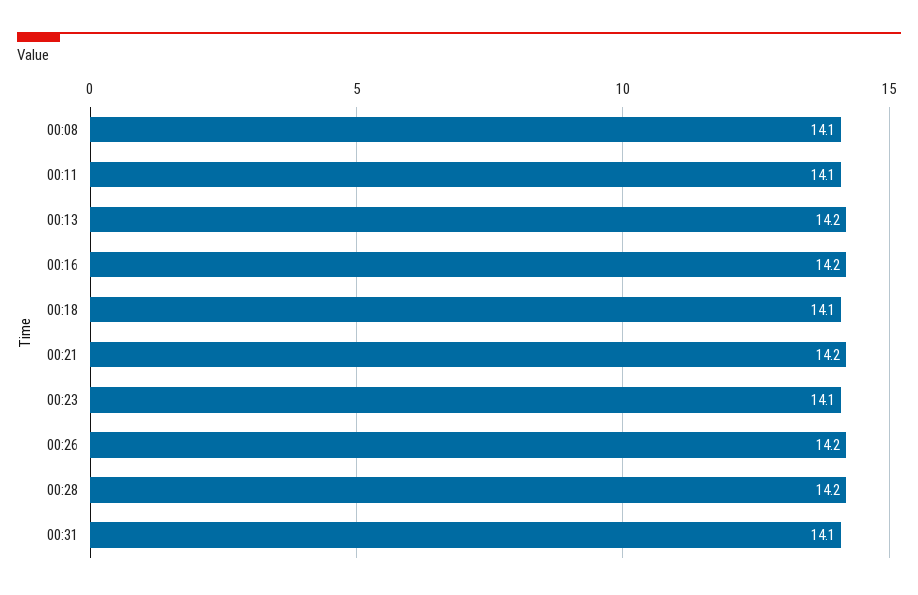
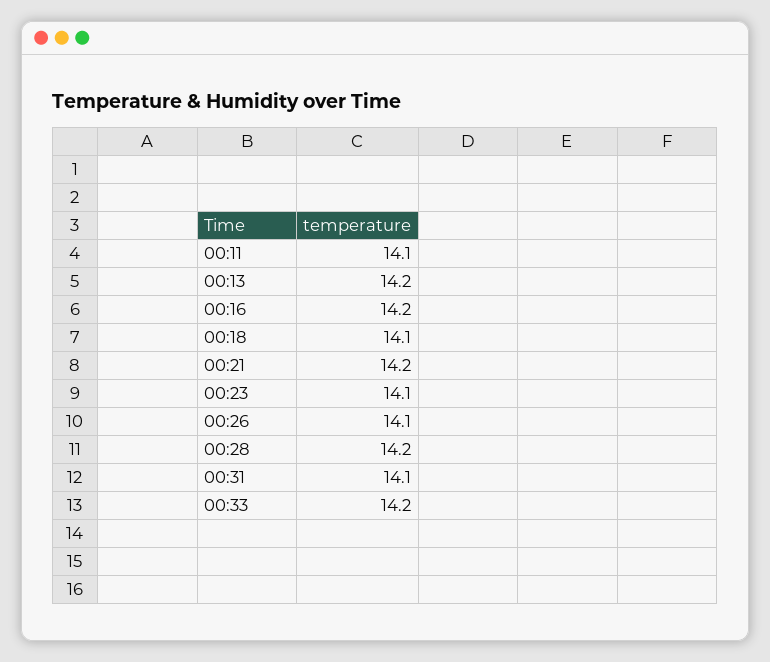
00:08: 14.1 -> none
00:26: 14.2 -> 14.1
00:33: none -> 14.2

